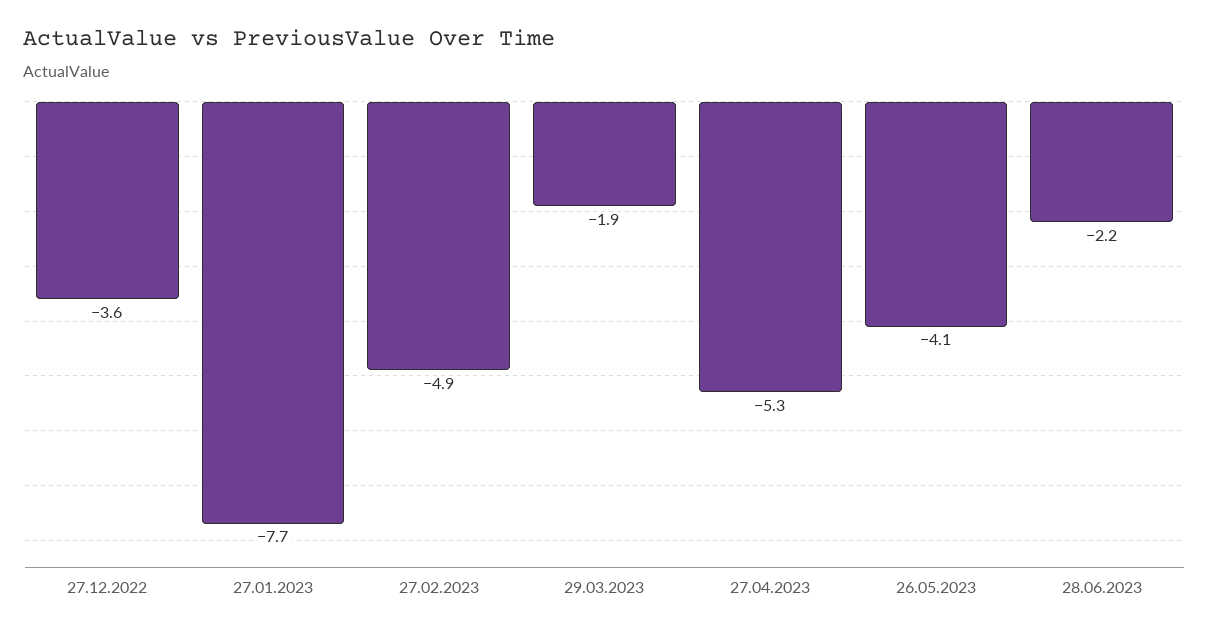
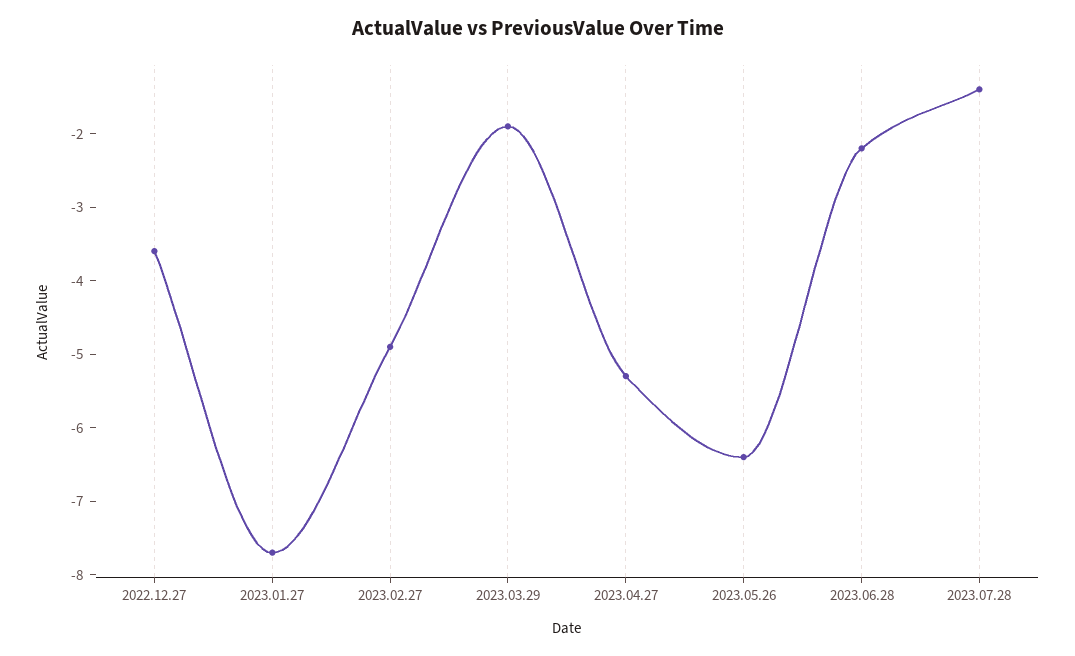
26.05.2023: -4.1 -> -6.5
2023.07.28: none -> -1.5

